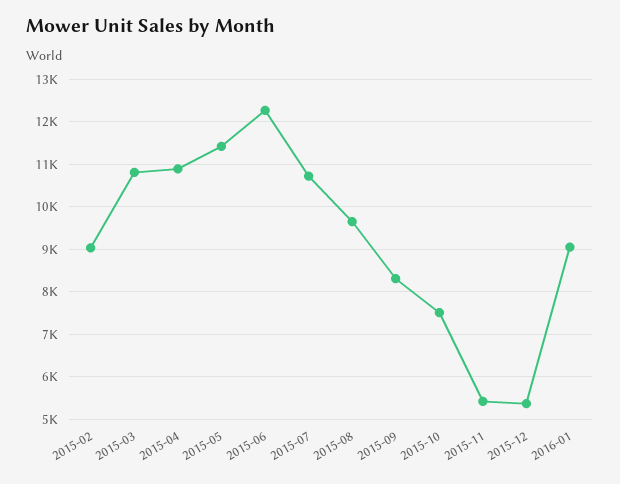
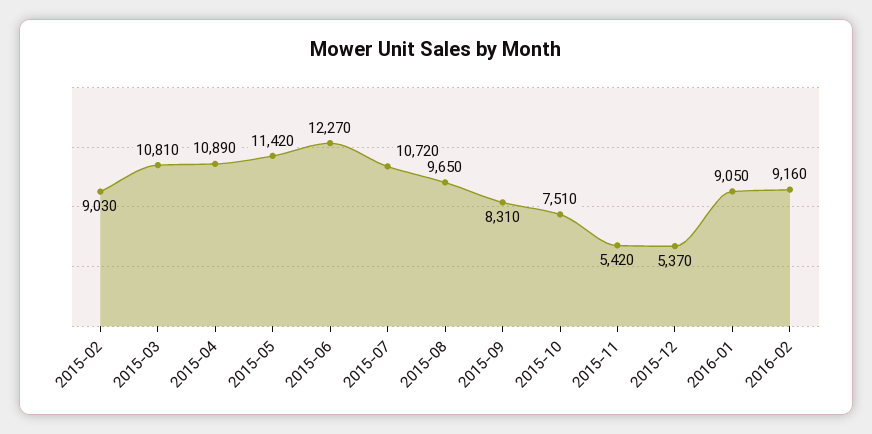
2016-02: none -> 9160

